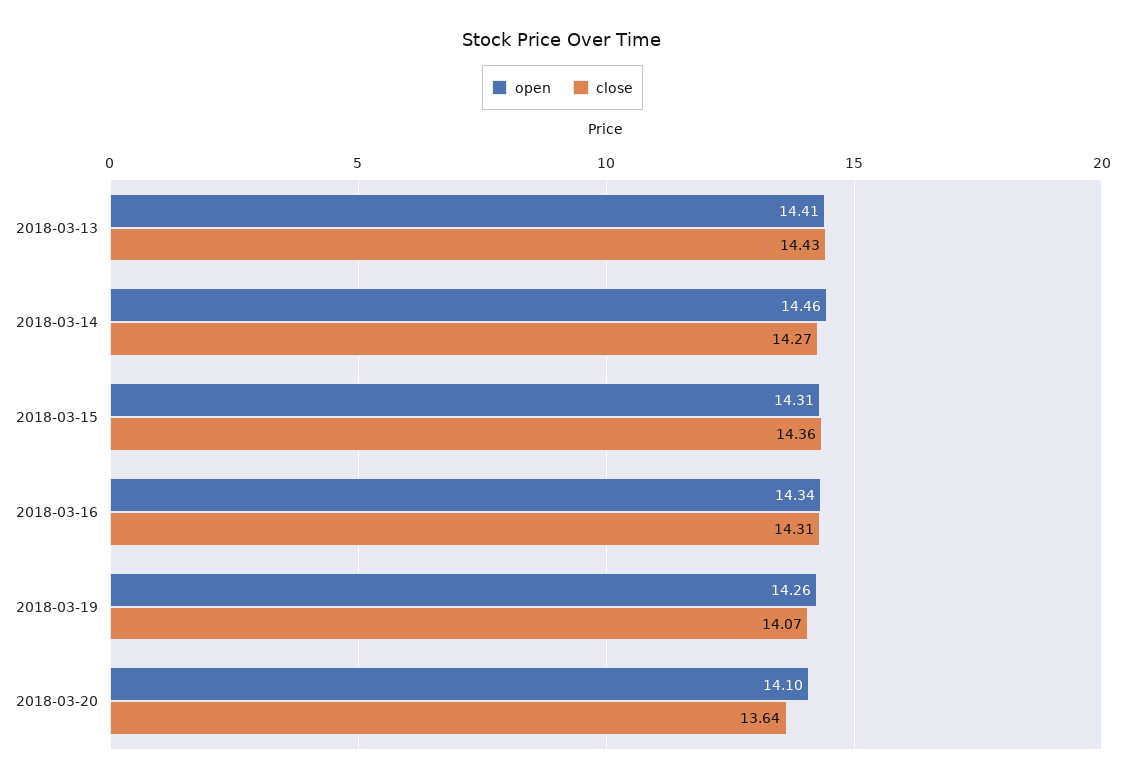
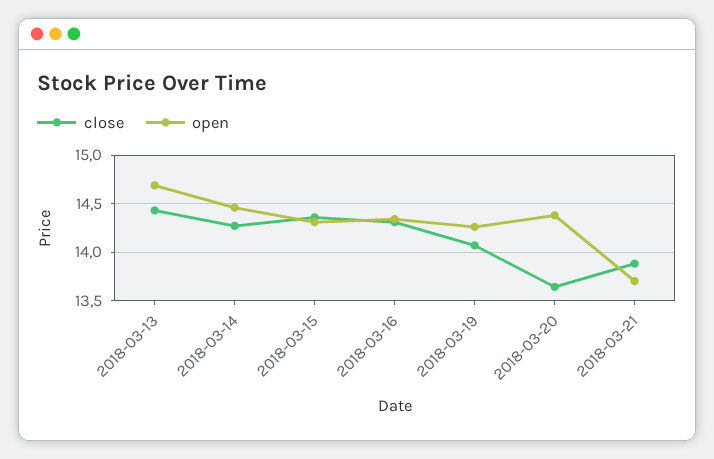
open, 2018-03-13: 14.41 -> 14.7
open, 2018-03-20: 14.1 -> 14.4
close, 2018-03-21: none -> 13.9
open, 2018-03-21: none -> 13.7

